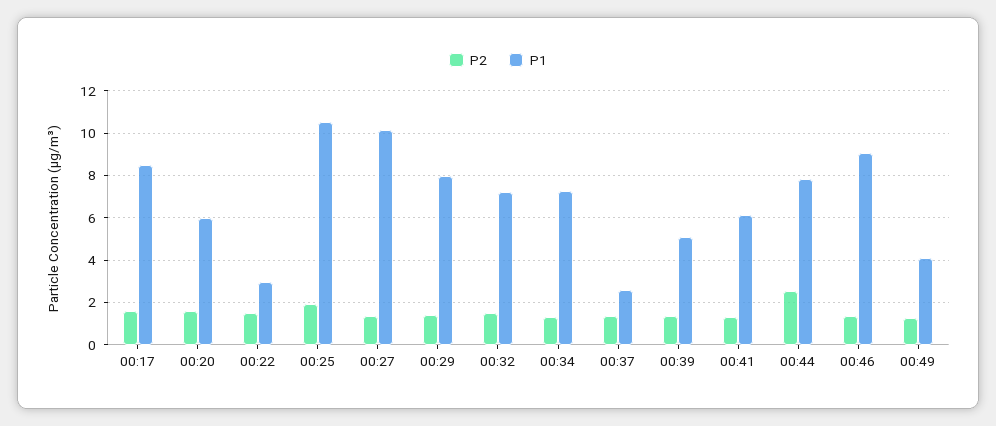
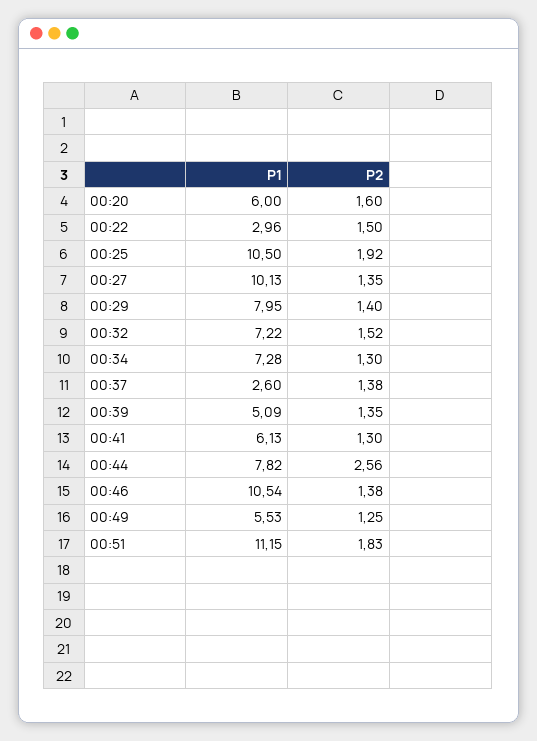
P2, 00:17: 1.5 -> none
P1, 00:17: 8.5 -> none
P1, 00:46: 9 -> 10.54
P1, 00:49: 4 -> 5.53
P1, 00:51: none -> 11.15
P2, 00:51: none -> 1.83

